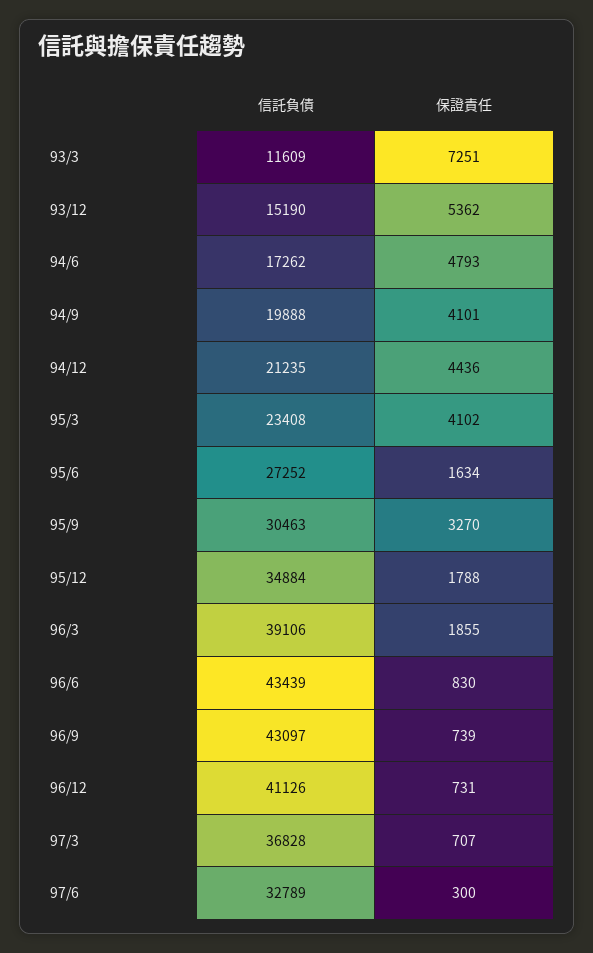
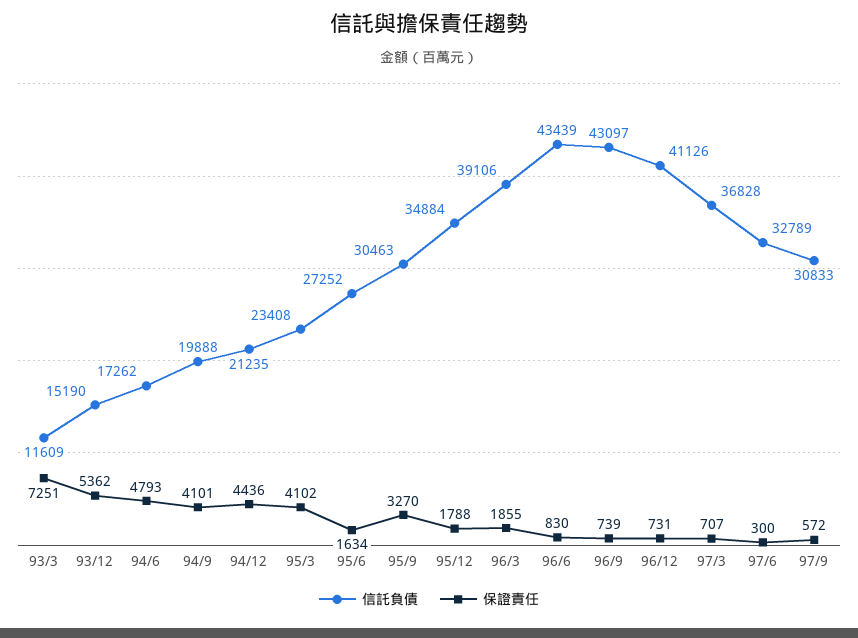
信託負債, 97/9: none -> 30833
保證責任, 97/9: none -> 572

